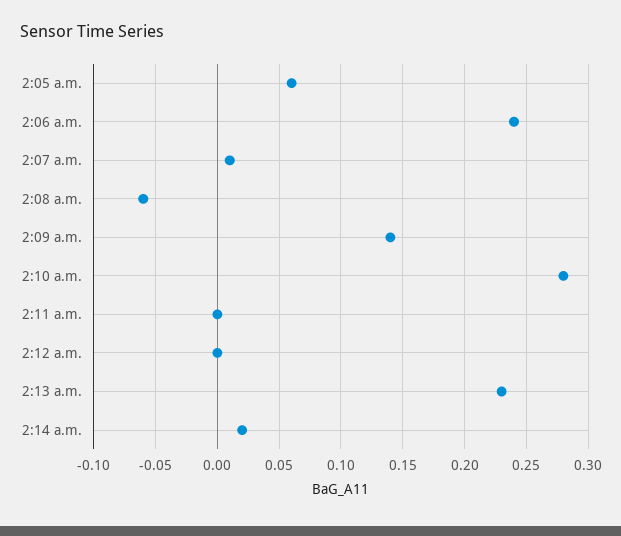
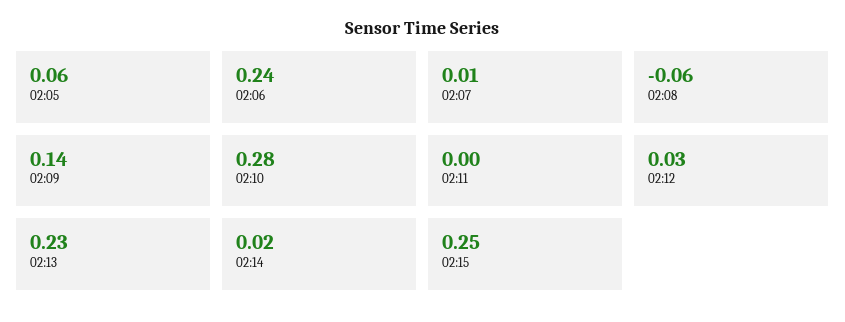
2:12 a.m.: 0 -> 0.03
02:15: none -> 0.25

